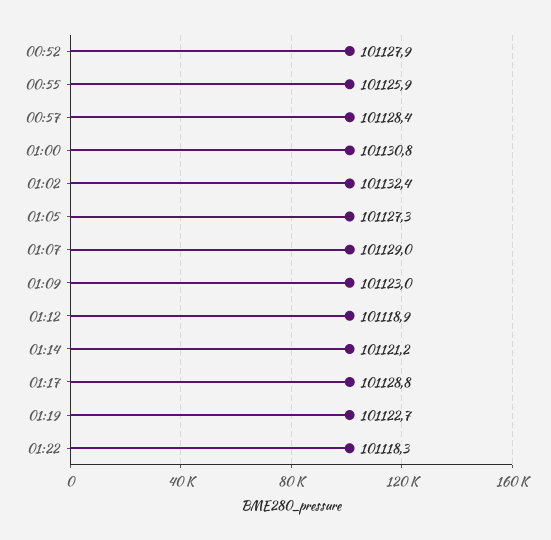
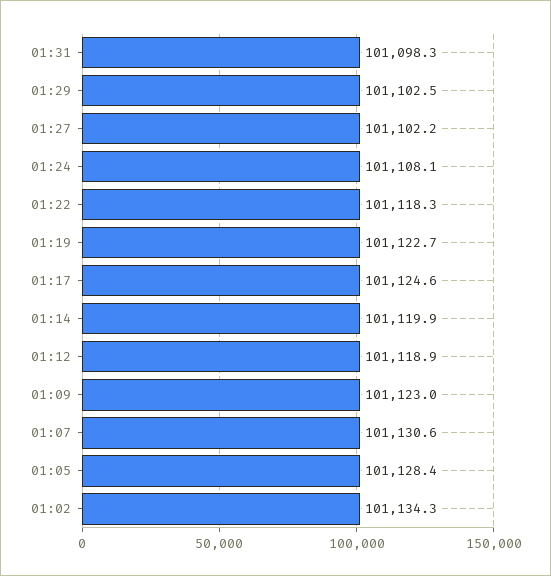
00:52: 101127.9 -> none
00:55: 101125.9 -> none
00:57: 101128.4 -> none
01:00: 101130.8 -> none
01:02: 101132.4 -> 101134.3
01:05: 101127.3 -> 101128.4
01:07: 101129 -> 101130.6
01:14: 101121.2 -> 101119.9
01:17: 101128.8 -> 101124.6
01:31: none -> 101098.3
01:29: none -> 101102.5
01:27: none -> 101102.2
01:24: none -> 101108.1

